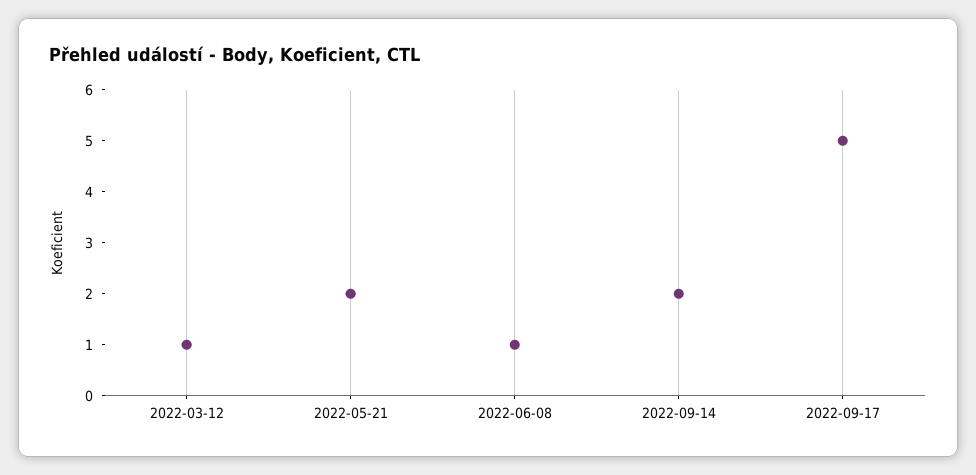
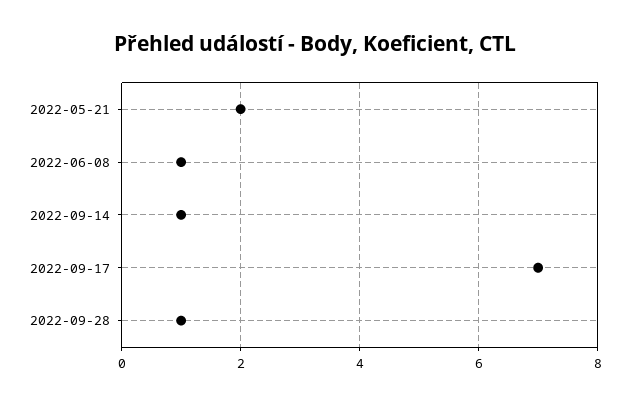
2022-03-12: 1 -> none
2022-09-14: 2 -> 1
2022-09-17: 5 -> 7
2022-09-28: none -> 1

